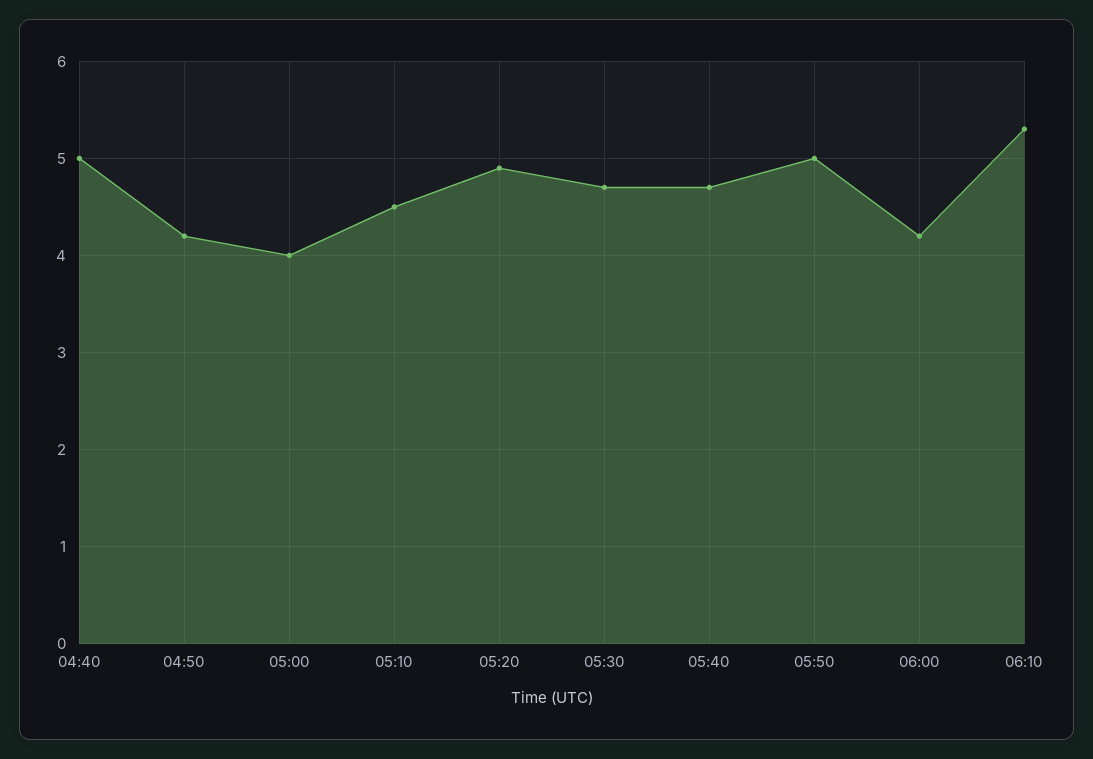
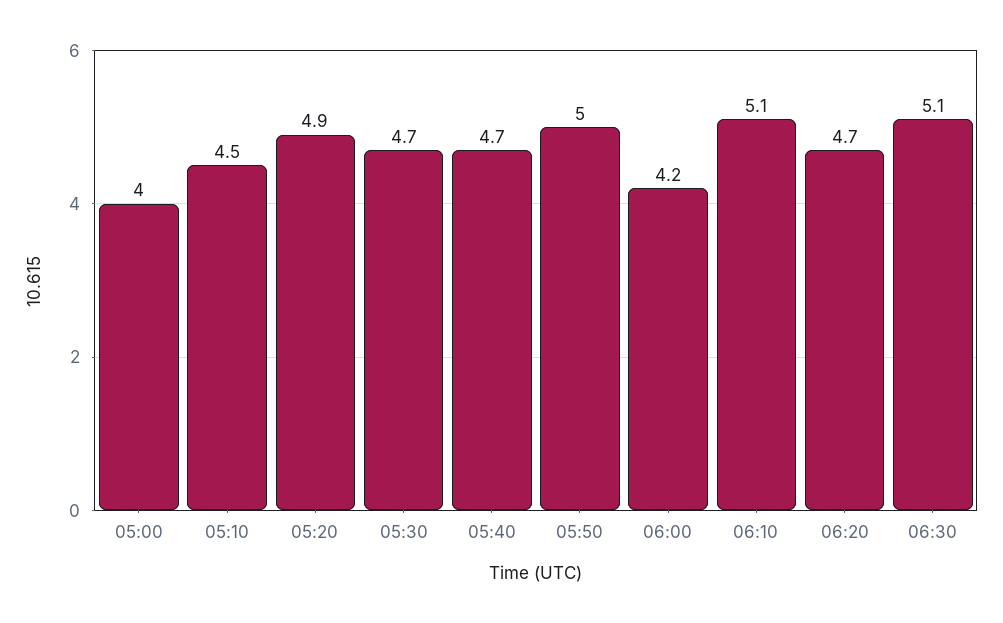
04:40: 5 -> none
04:50: 4.2 -> none
06:10: 5.3 -> 5.1
06:20: none -> 4.7
06:30: none -> 5.1

